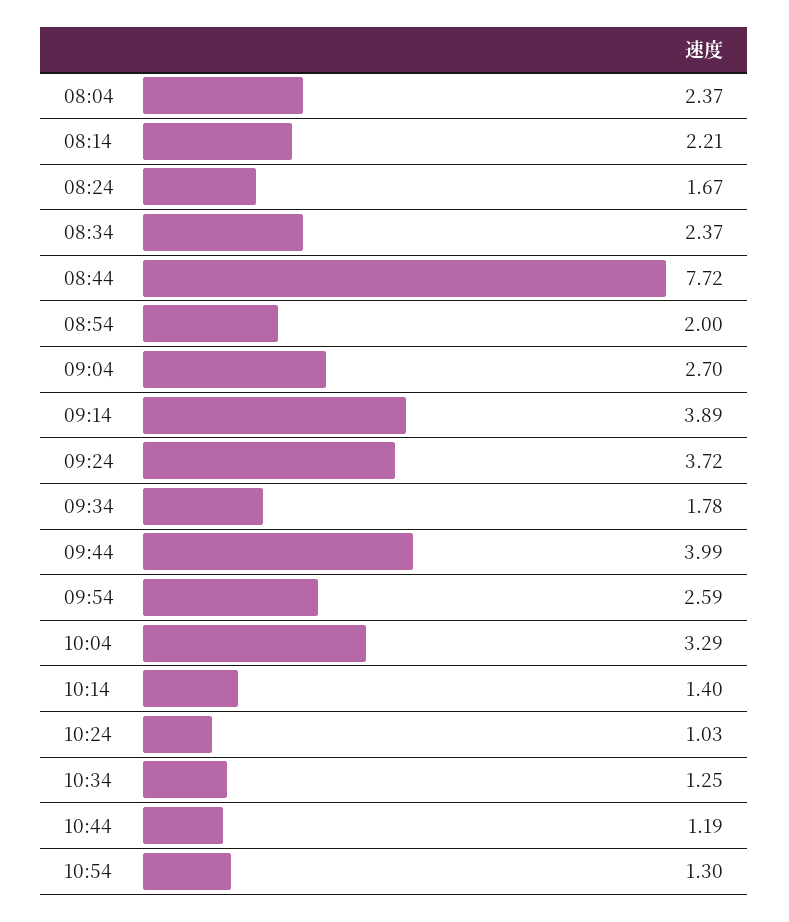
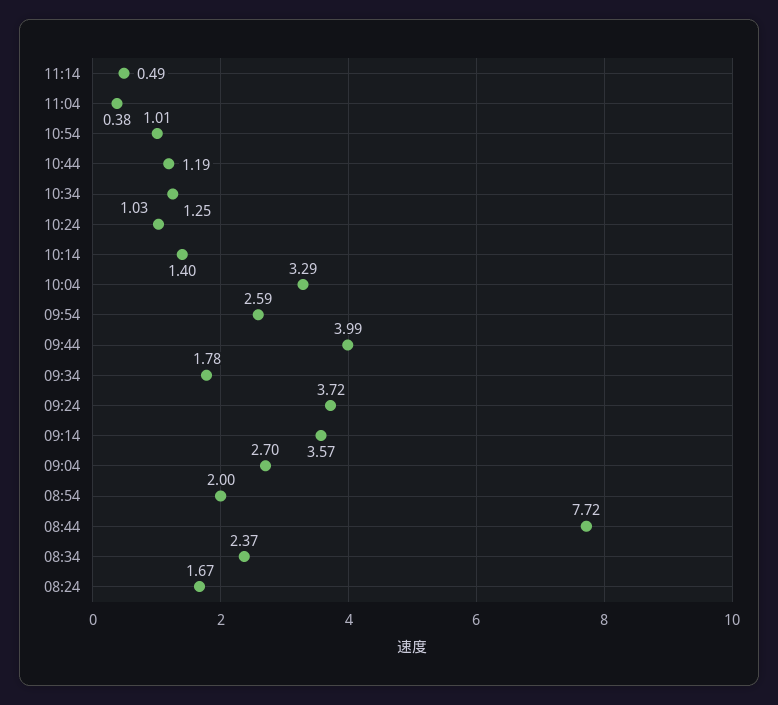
08:04: 2.37 -> none
08:14: 2.21 -> none
09:14: 3.89 -> 3.57
10:54: 1.3 -> 1.01
11:14: none -> 0.49
11:04: none -> 0.38

